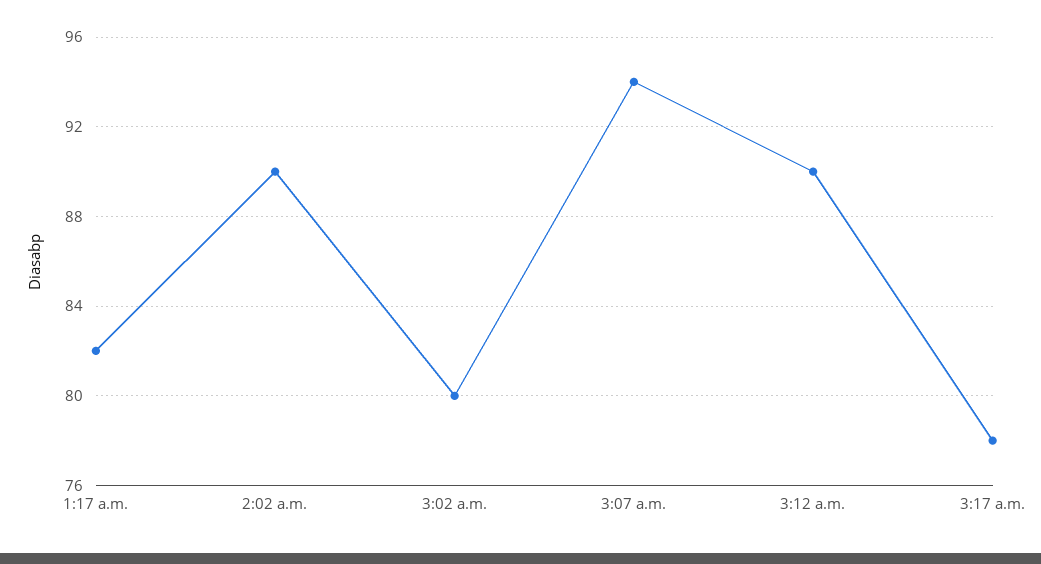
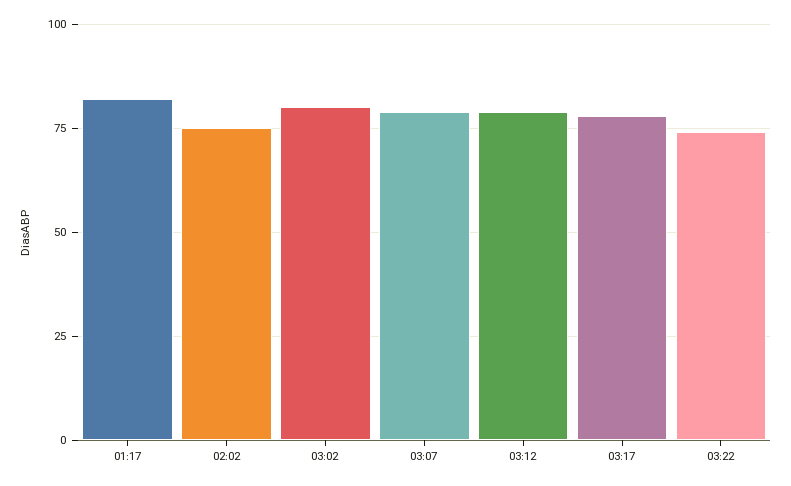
2:02 a.m.: 90 -> 75
3:07 a.m.: 94 -> 80
3:12 a.m.: 90 -> 80
03:22: none -> 75

